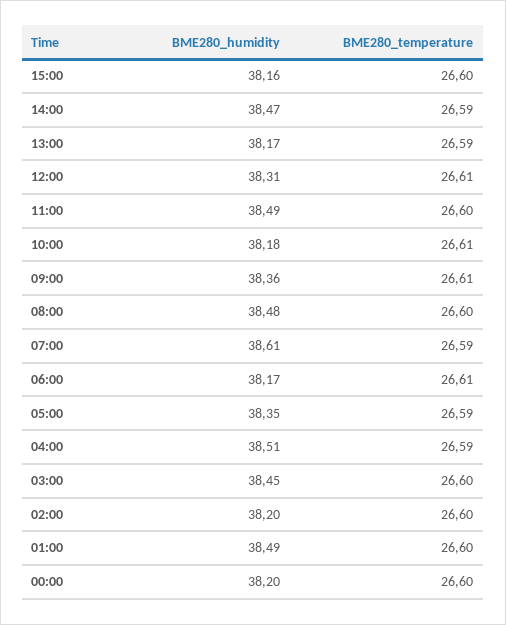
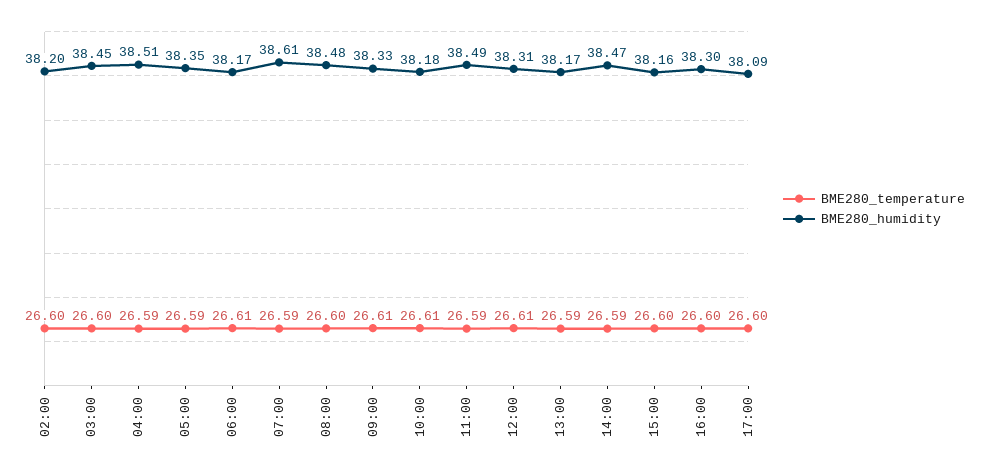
BME280_temperature, 11:00: 26.6 -> 26.59
BME280_humidity, 09:00: 38.36 -> 38.33
BME280_humidity, 01:00: 38.49 -> none
BME280_temperature, 01:00: 26.6 -> none
BME280_humidity, 00:00: 38.2 -> none
BME280_temperature, 00:00: 26.6 -> none
BME280_temperature, 16:00: none -> 26.6
BME280_humidity, 16:00: none -> 38.3
BME280_temperature, 17:00: none -> 26.6
BME280_humidity, 17:00: none -> 38.09

